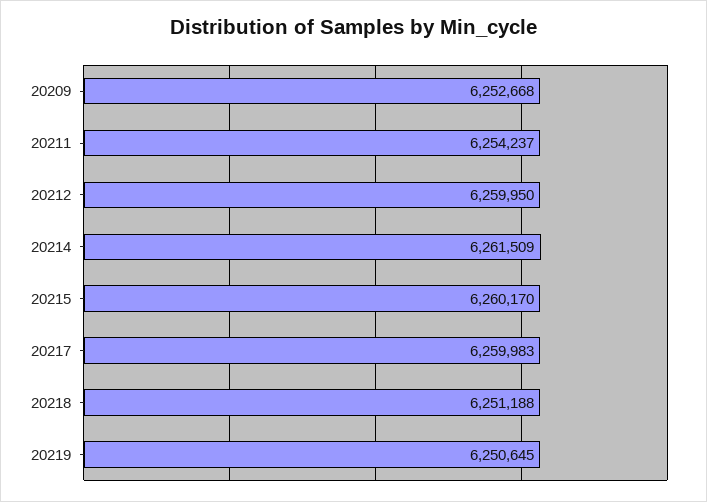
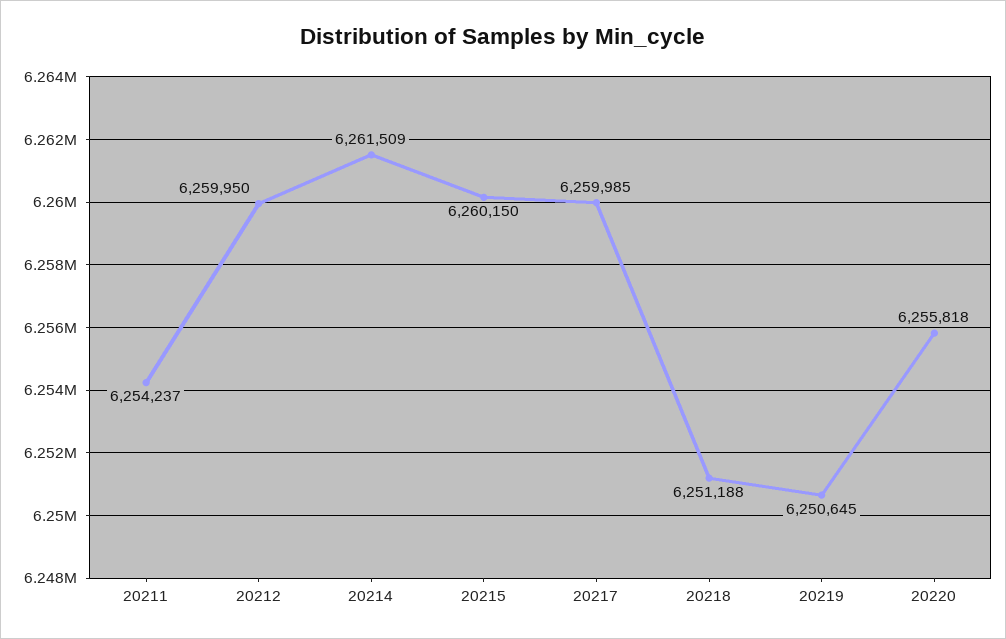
20209: 6252668 -> none
20215: 6260170 -> 6260150
20217: 6259983 -> 6259985
20220: none -> 6255818

